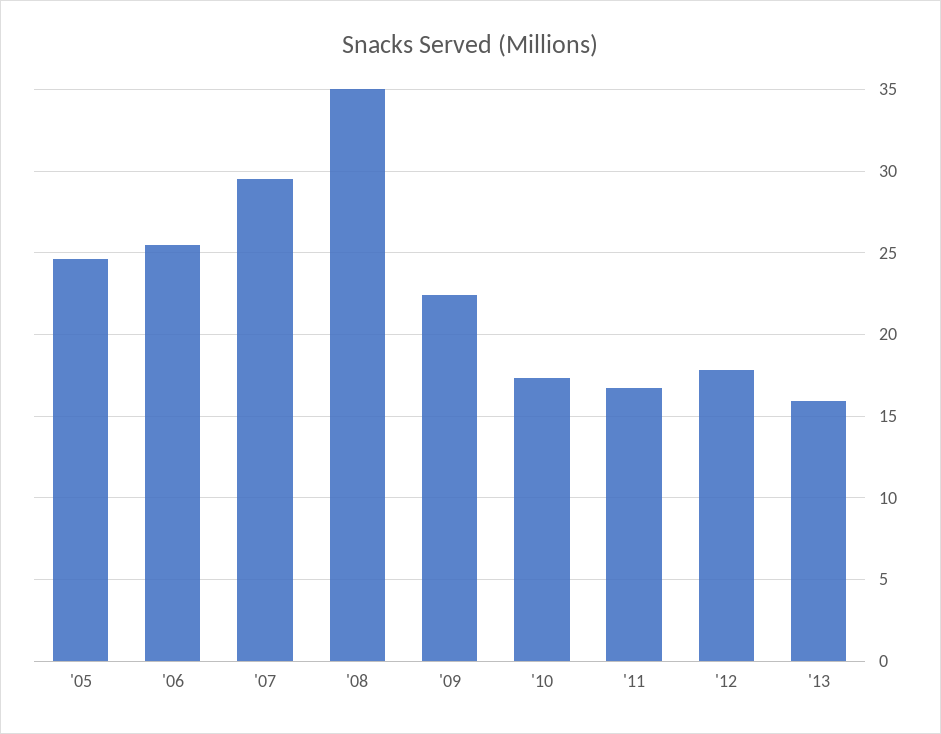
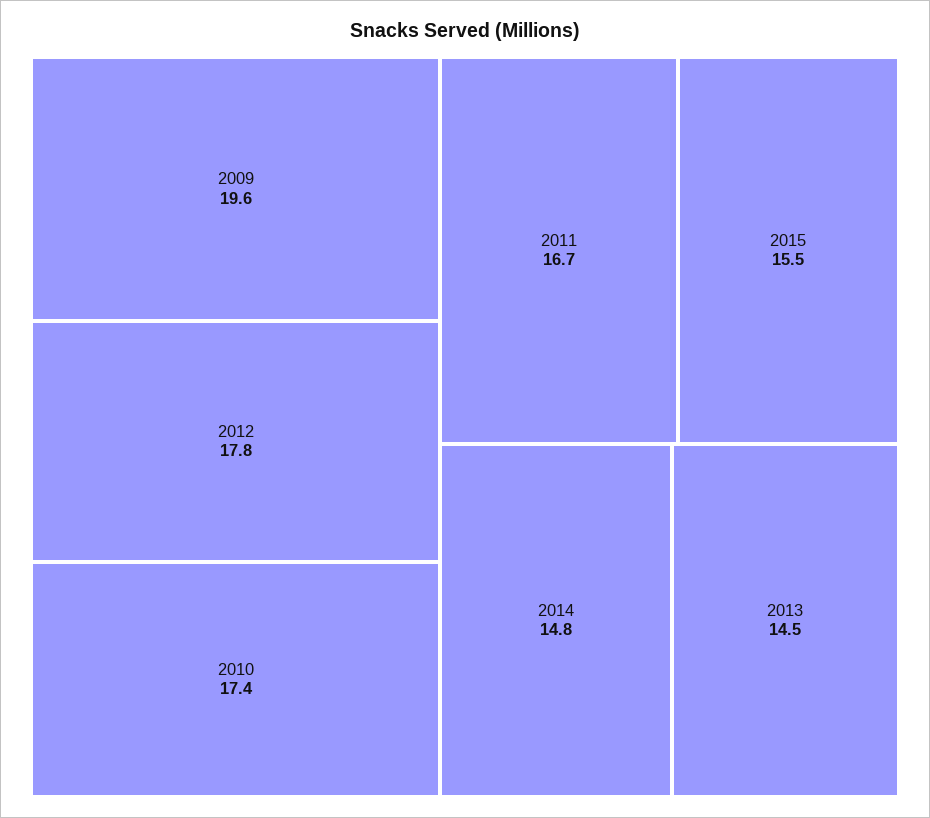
'05: 24.5 -> none
'06: 25.5 -> none
'07: 29.5 -> none
'08: 35 -> none
'09: 22.5 -> 19.6
'13: 16 -> 14.5
2015: none -> 15.5
2014: none -> 14.8

